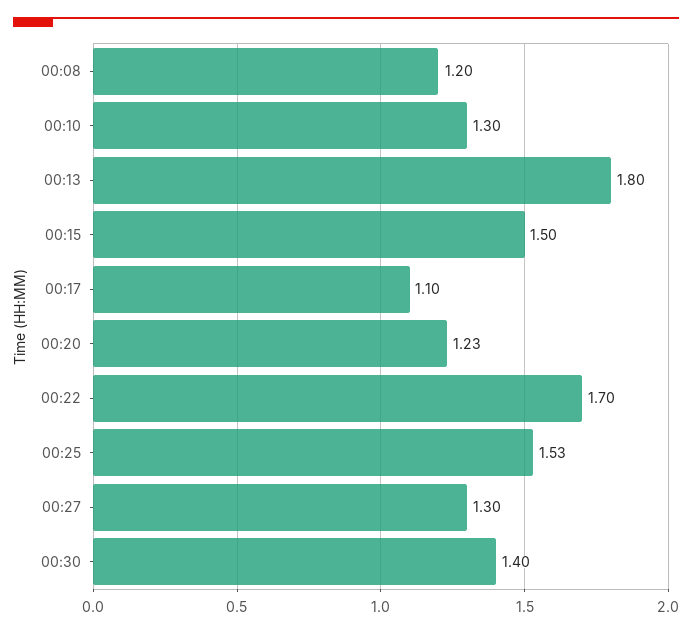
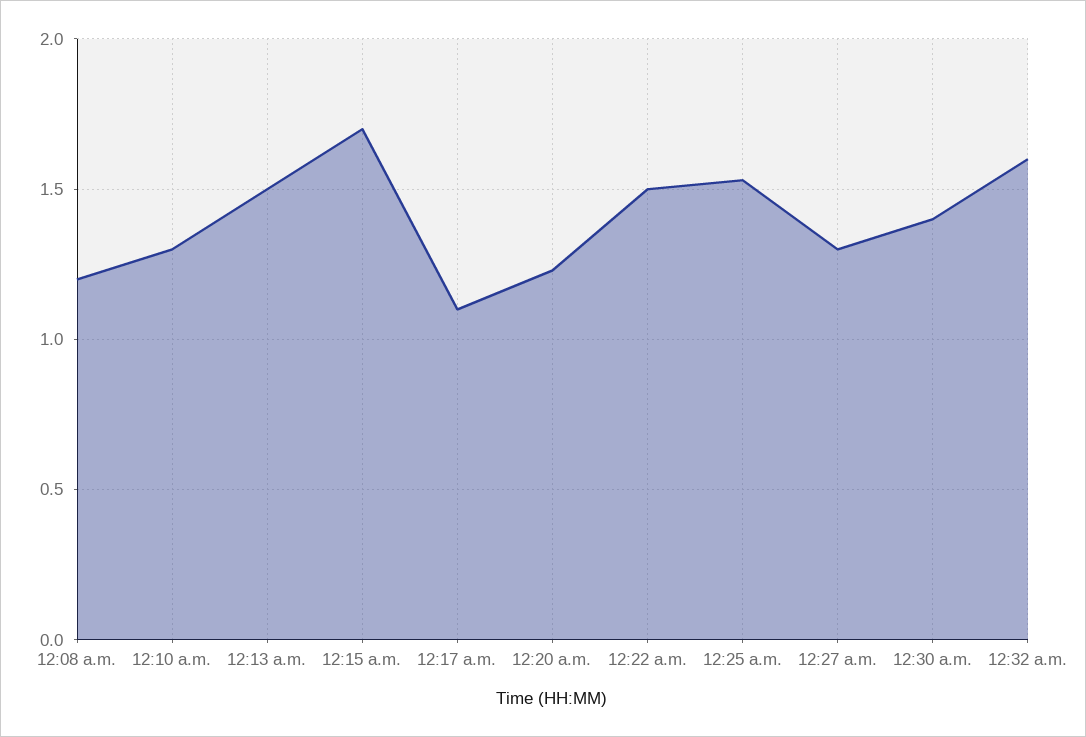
00:13: 1.8 -> 1.5
00:15: 1.5 -> 1.7
00:22: 1.7 -> 1.5
12:32 a.m.: none -> 1.6

